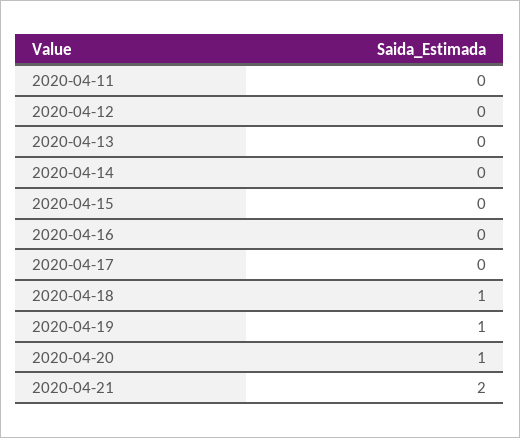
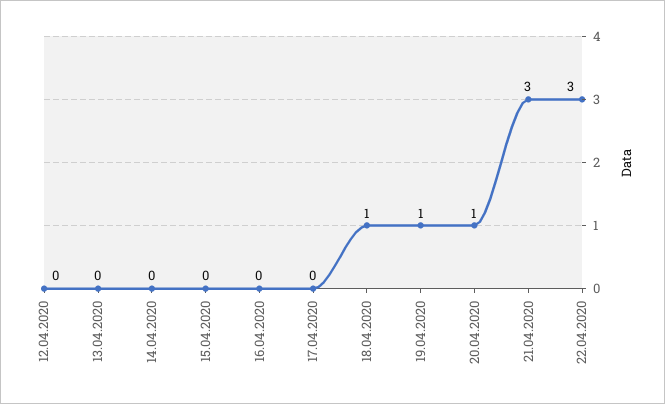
2020-04-11: 0 -> none
2020-04-21: 2 -> 3
22.04.2020: none -> 3

